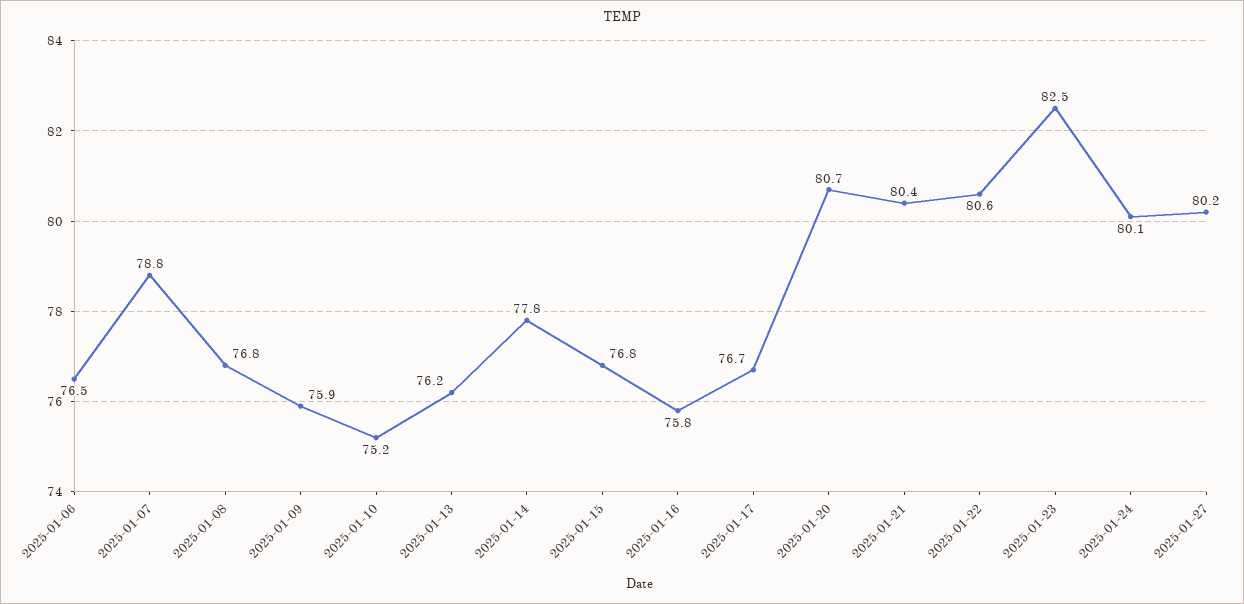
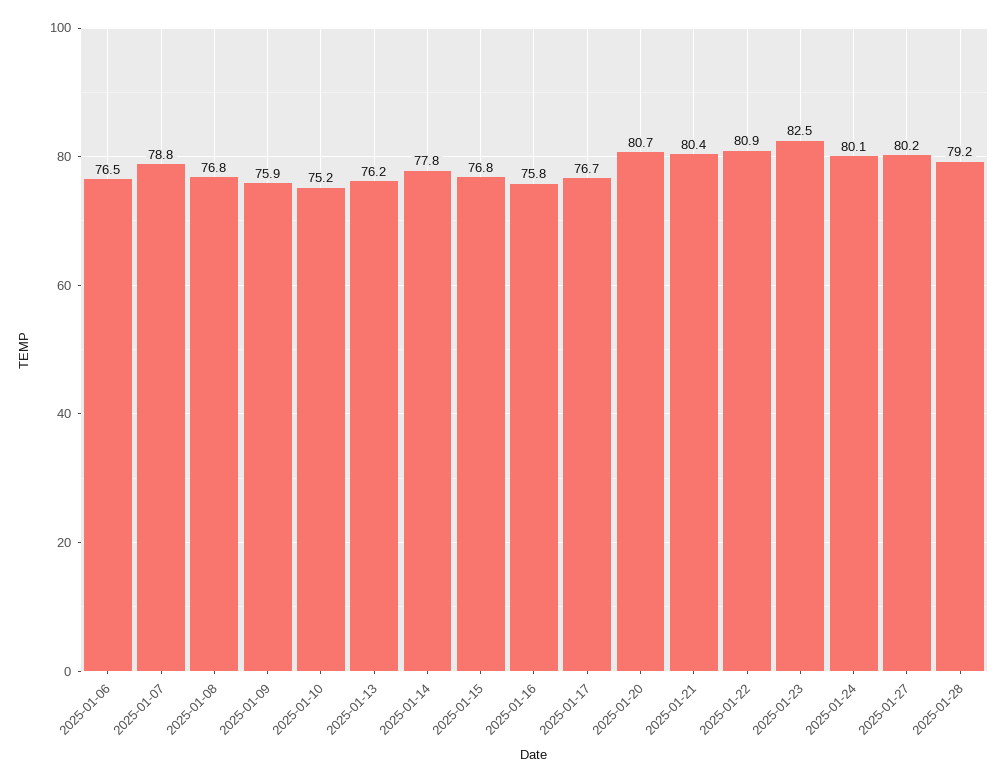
2025-01-22: 80.6 -> 80.9
2025-01-28: none -> 79.2

